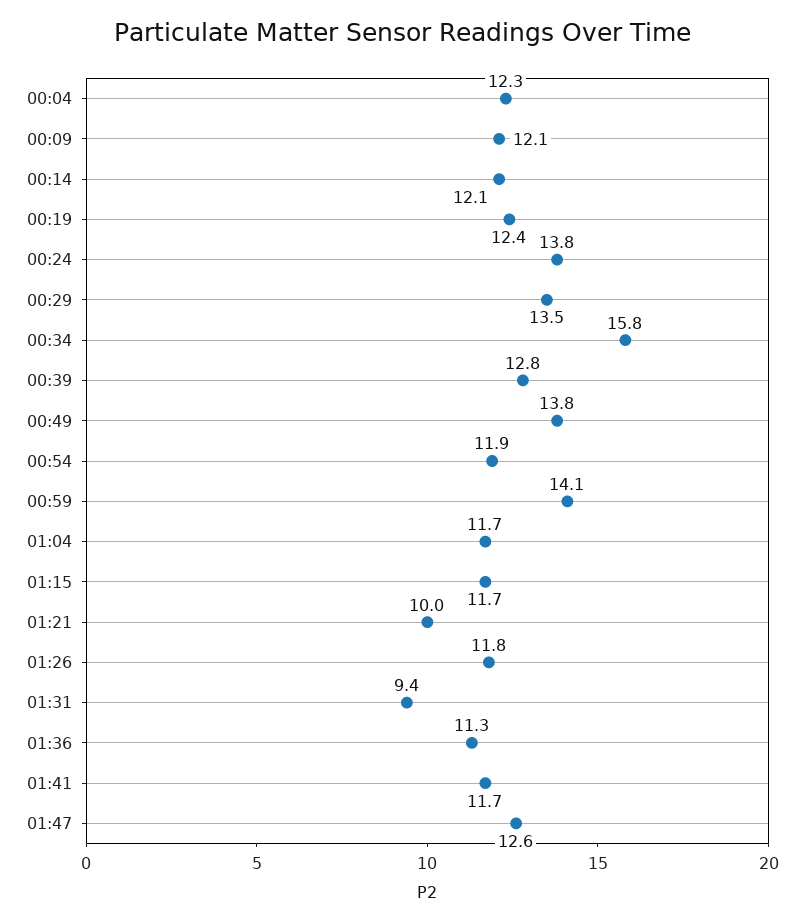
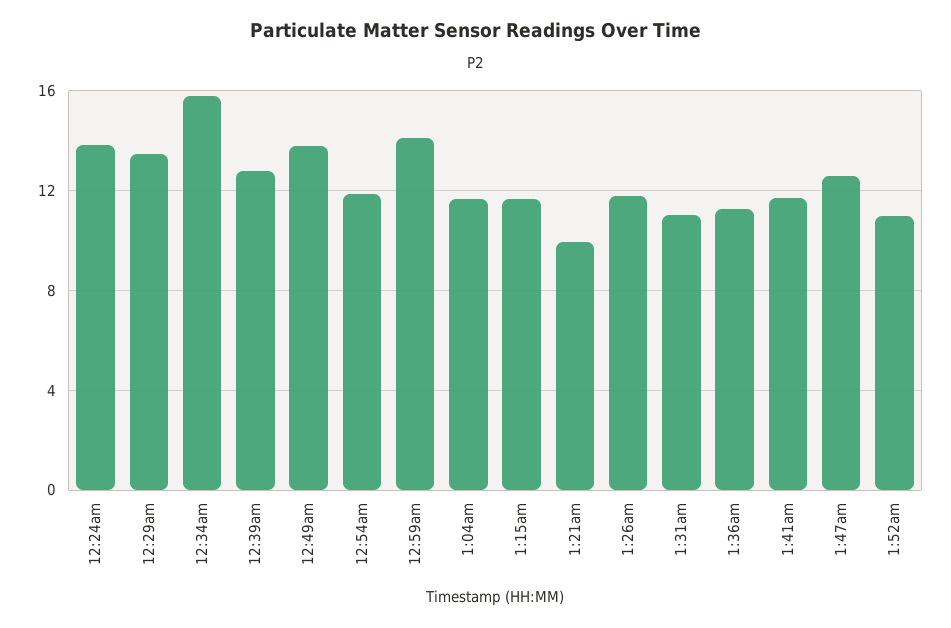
00:04: 12.3 -> none
00:09: 12.1 -> none
00:14: 12.1 -> none
00:19: 12.4 -> none
01:31: 9.4 -> 11
1:52am: none -> 11

